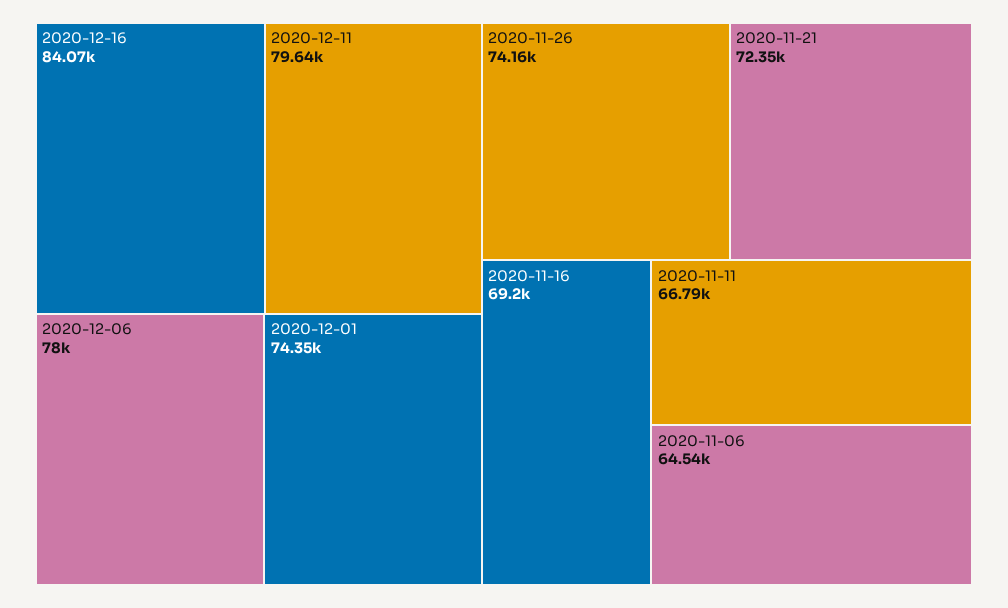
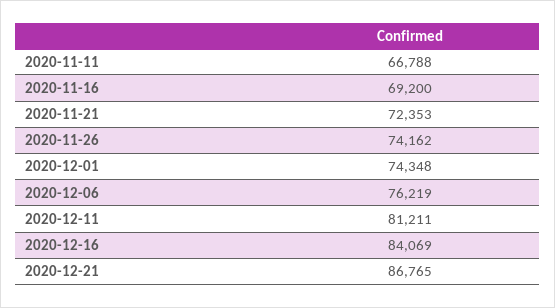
2020-12-11: 79640 -> 81211
2020-12-06: 78000 -> 76219
2020-11-06: 64540 -> none
2020-12-21: none -> 86765

